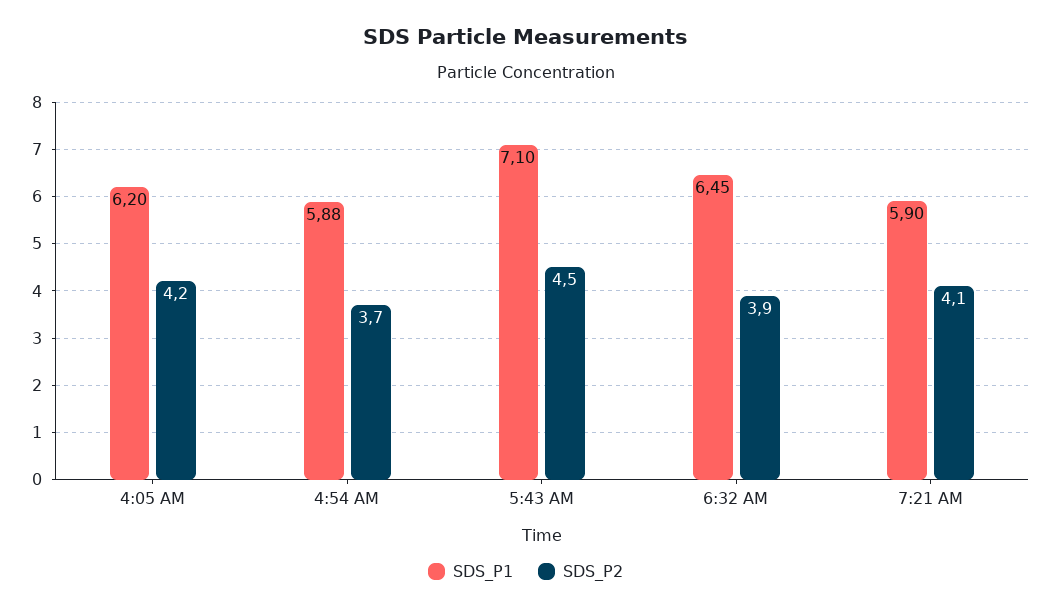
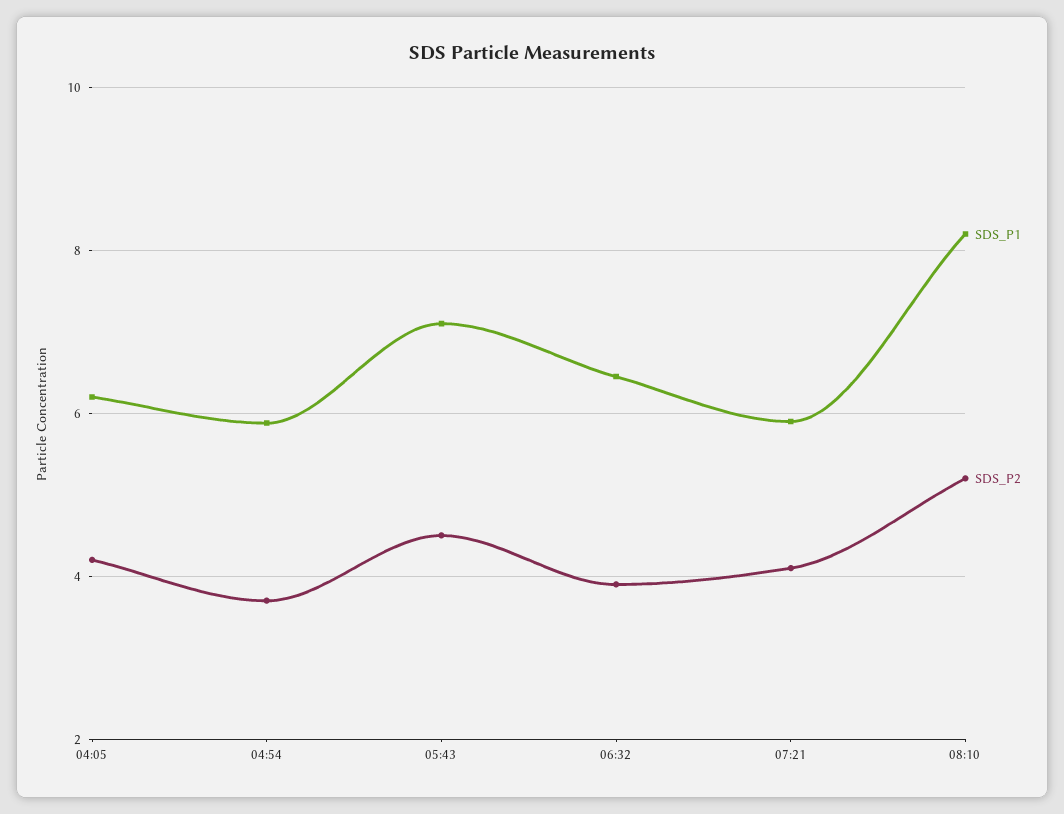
SDS_P1, 08:10: none -> 8.2
SDS_P2, 08:10: none -> 5.2

